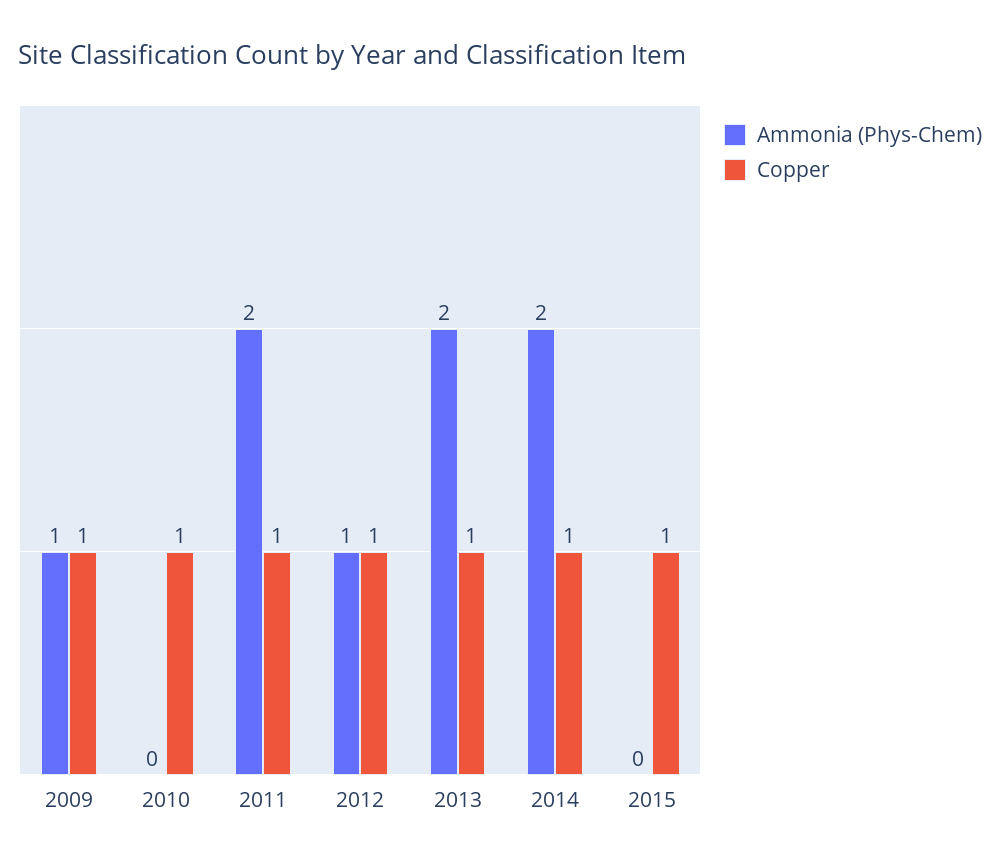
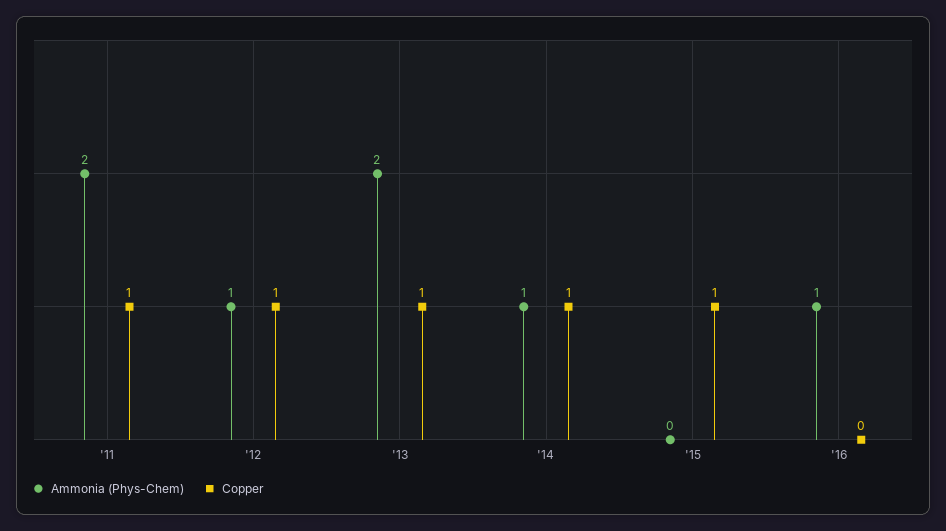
Ammonia (Phys-Chem), 2009: 1 -> none
Copper, 2009: 1 -> none
Ammonia (Phys-Chem), 2010: 0 -> none
Copper, 2010: 1 -> none
Ammonia (Phys-Chem), 2014: 2 -> 1
Ammonia (Phys-Chem), '16: none -> 1
Copper, '16: none -> 0

